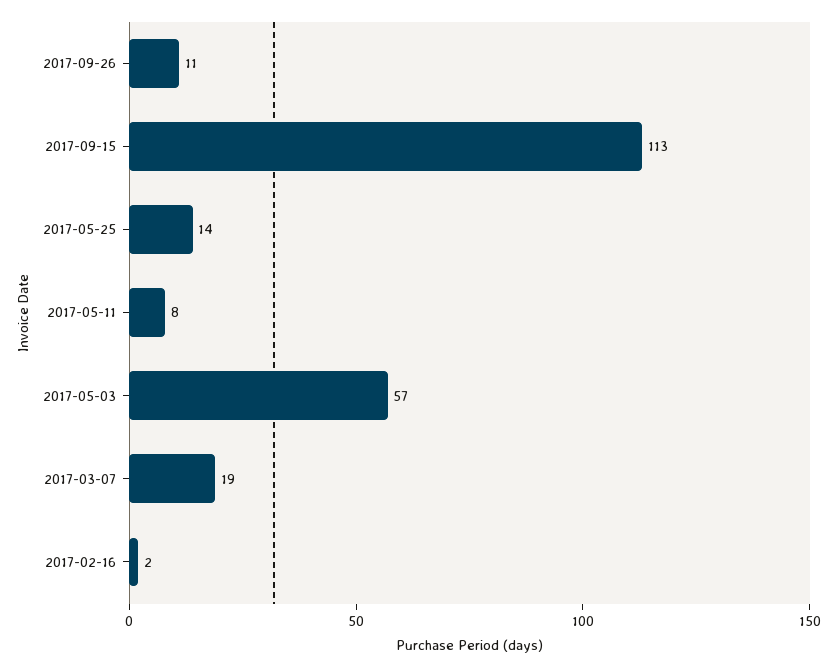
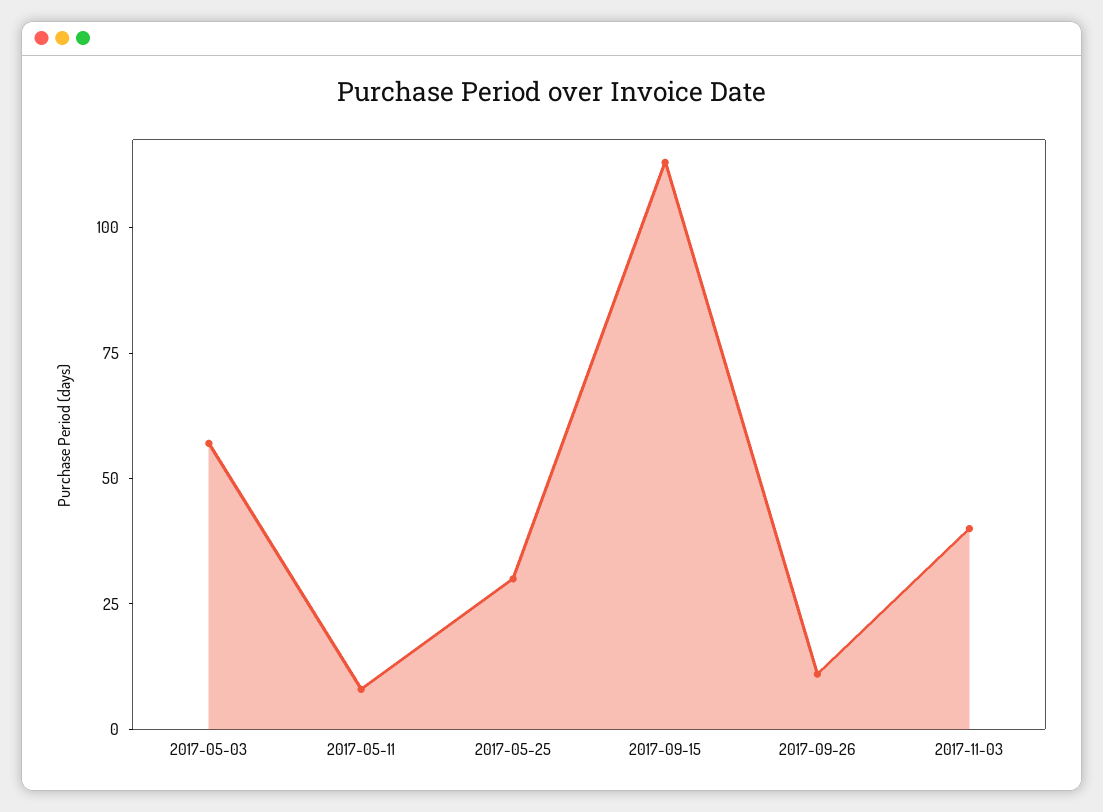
2017-05-25: 14 -> 30
2017-03-07: 19 -> none
2017-02-16: 2 -> none
2017-11-03: none -> 40

